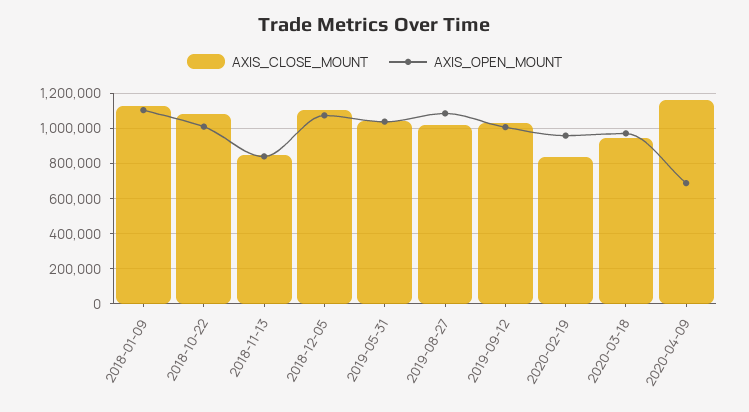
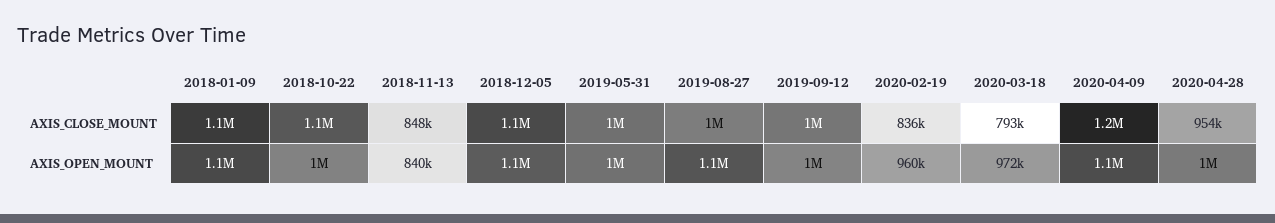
AXIS_CLOSE_MOUNT, 2020-03-18: 950000 -> 793000
AXIS_OPEN_MOUNT, 2020-04-09: 700000 -> 1100000
AXIS_CLOSE_MOUNT, 2020-04-28: none -> 954000
AXIS_OPEN_MOUNT, 2020-04-28: none -> 1000000

